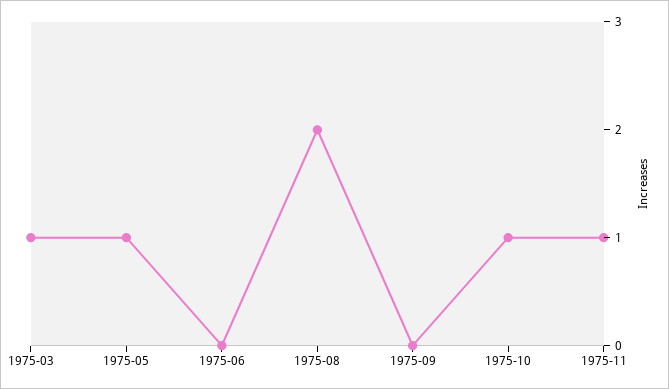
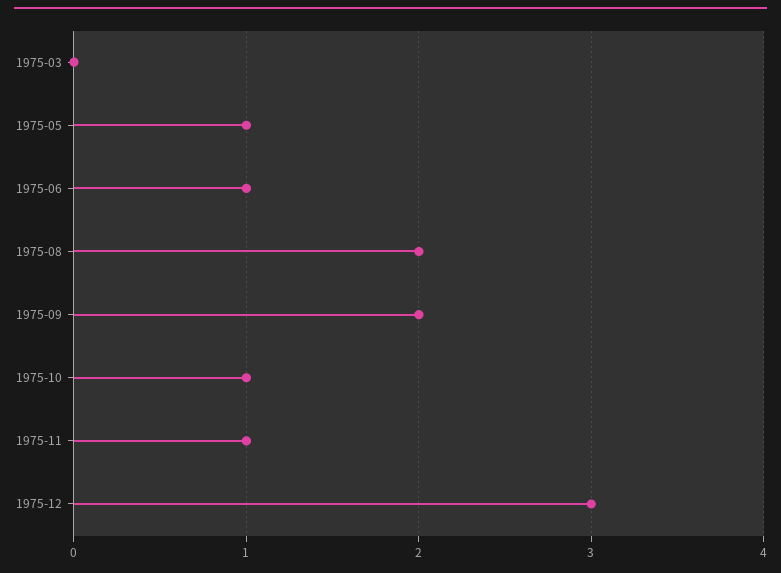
1975-03: 1 -> 0
1975-06: 0 -> 1
1975-09: 0 -> 2
1975-12: none -> 3

